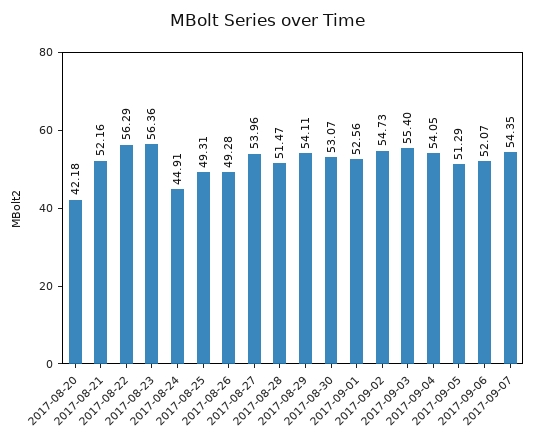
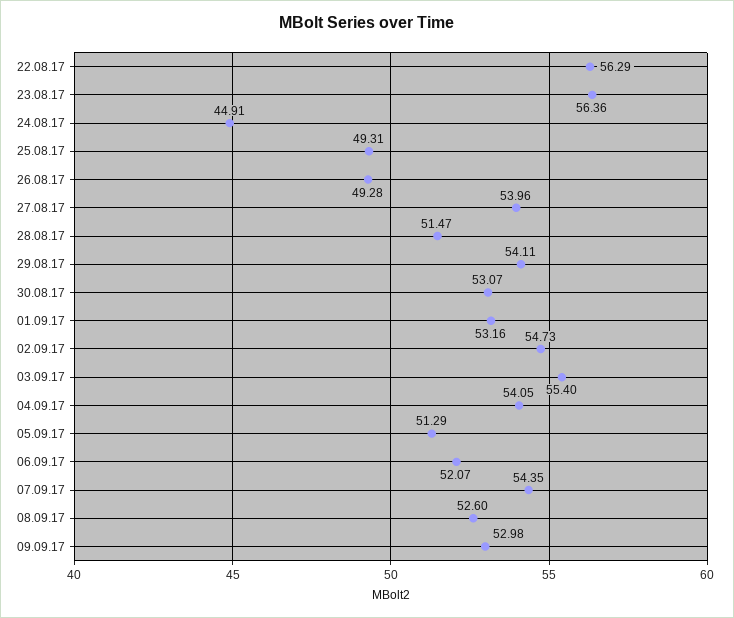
2017-08-20: 42.18 -> none
2017-08-21: 52.16 -> none
2017-09-01: 52.56 -> 53.16
08.09.17: none -> 52.6
09.09.17: none -> 52.98

